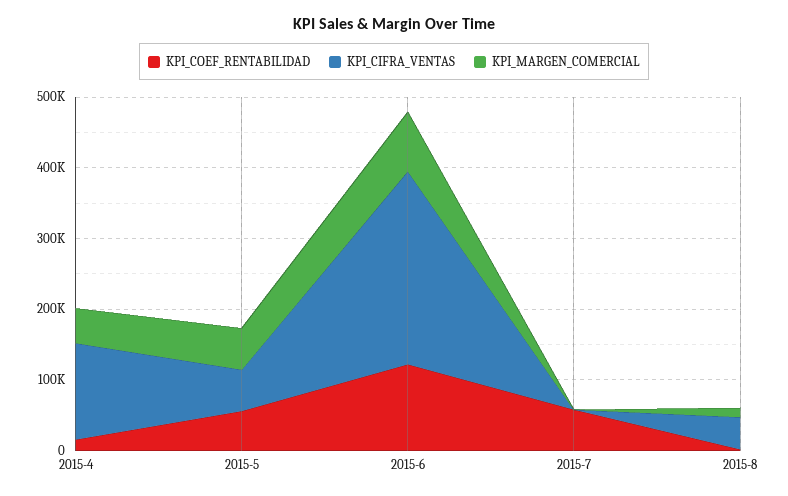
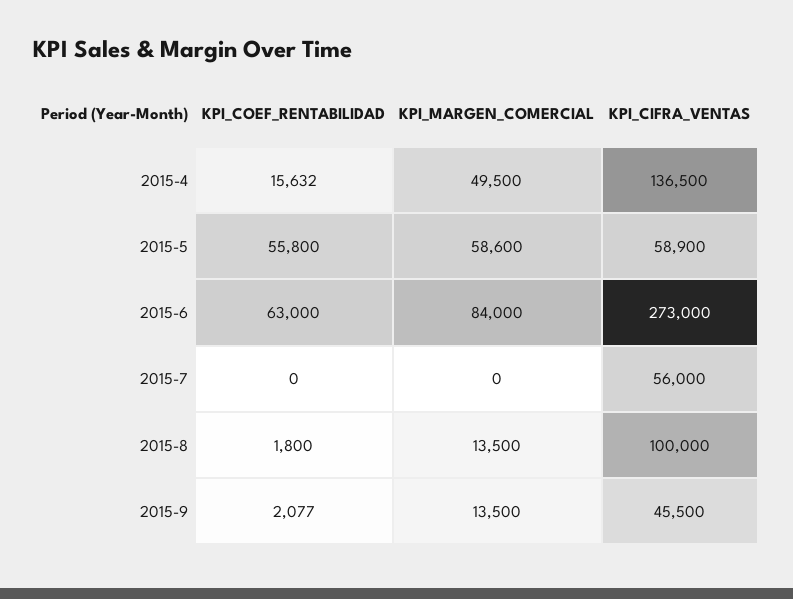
KPI_COEF_RENTABILIDAD, 2015-6: 120000 -> 63000
KPI_COEF_RENTABILIDAD, 2015-7: 60000 -> 0
KPI_CIFRA_VENTAS, 2015-7: 0 -> 56000
KPI_CIFRA_VENTAS, 2015-8: 40000 -> 100000
KPI_COEF_RENTABILIDAD, 2015-9: none -> 2077
KPI_MARGEN_COMERCIAL, 2015-9: none -> 13500
KPI_CIFRA_VENTAS, 2015-9: none -> 45500

